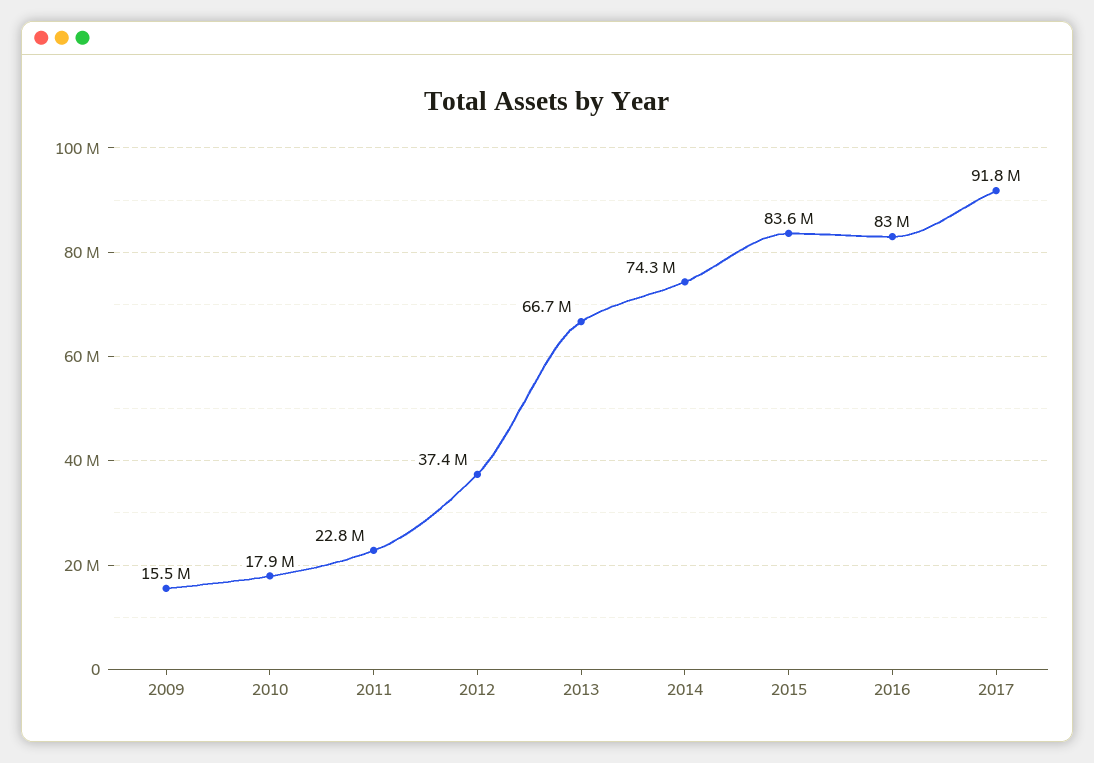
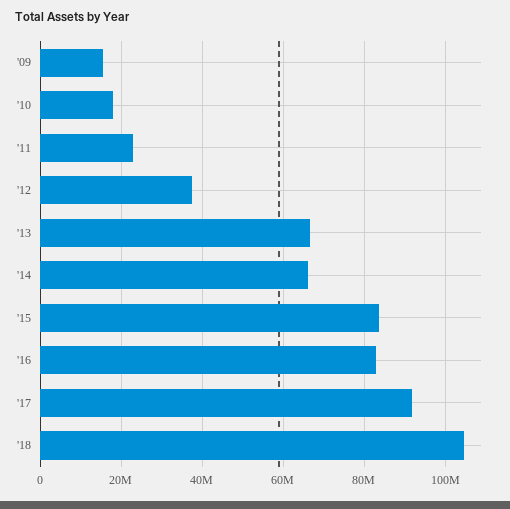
2014: 74300000 -> 66000000
'18: none -> 104000000

